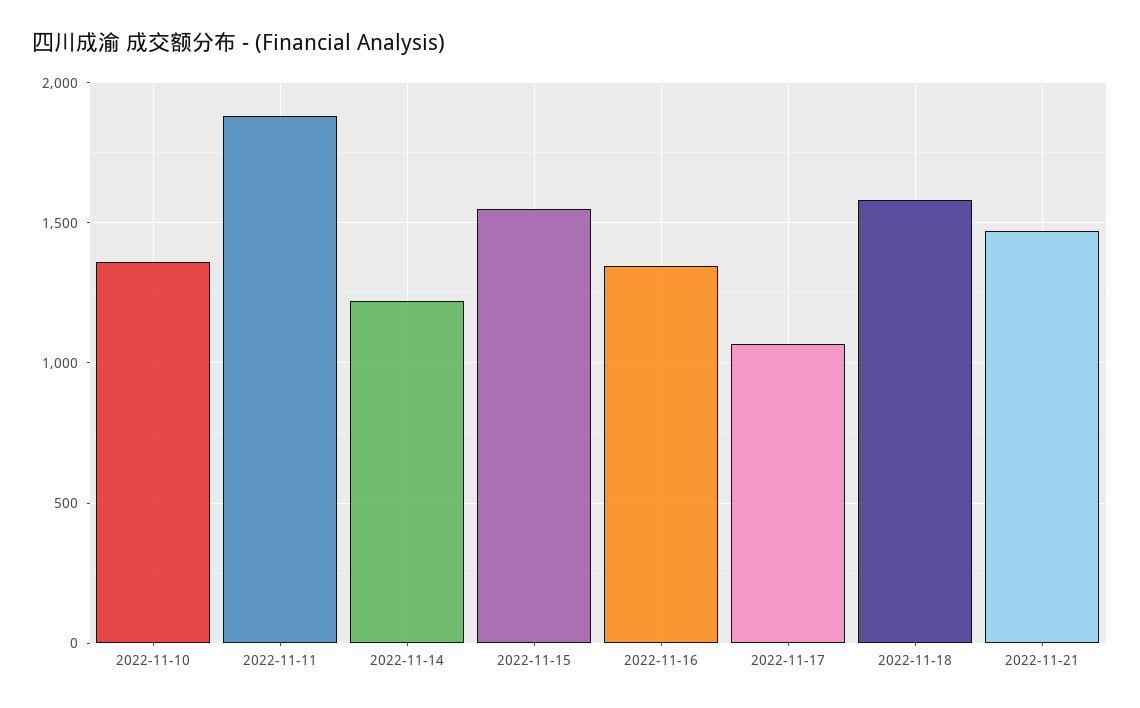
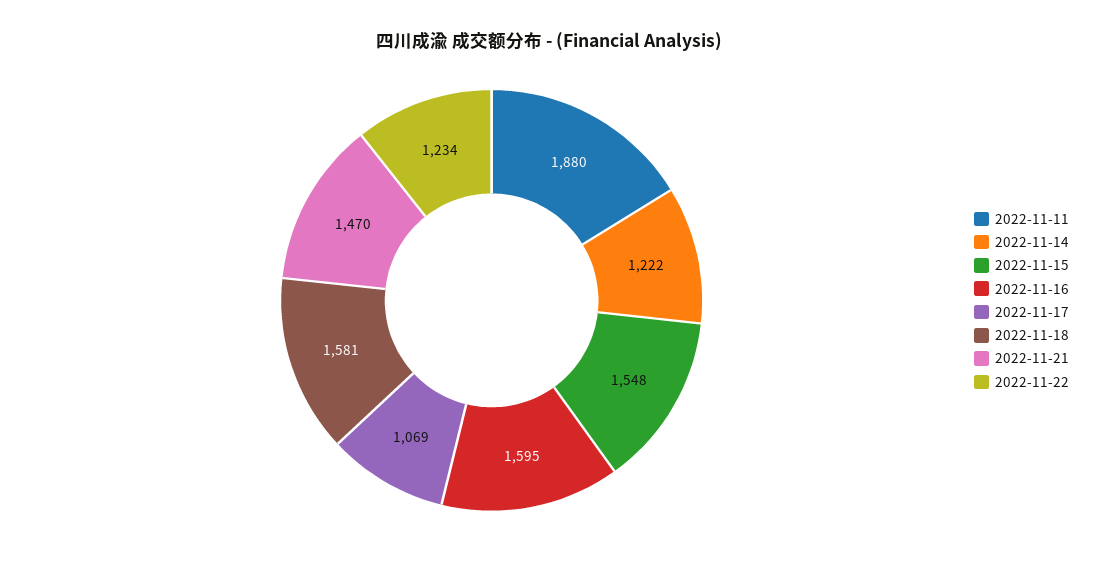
2022-11-10: 1350 -> none
2022-11-16: 1350 -> 1595
2022-11-22: none -> 1234

